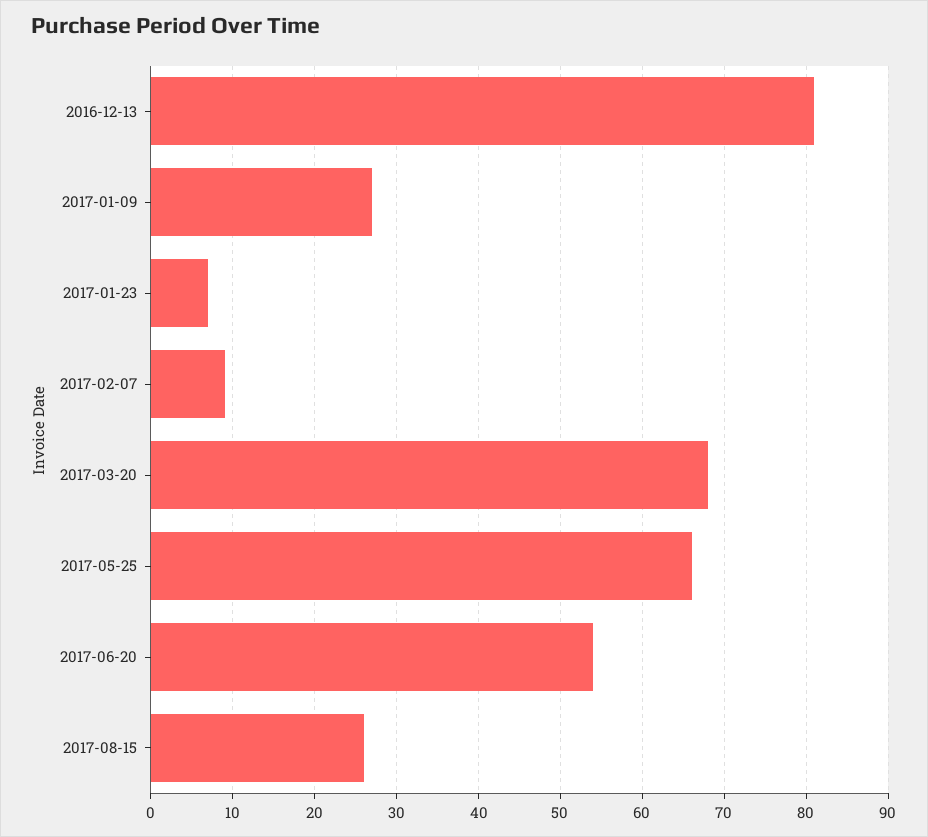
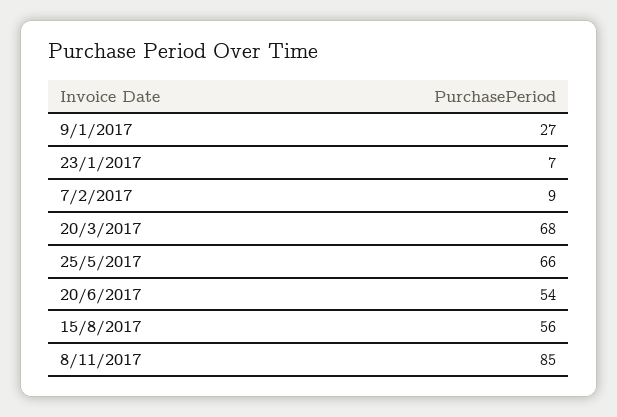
2016-12-13: 81 -> none
2017-08-15: 26 -> 56
8/11/2017: none -> 85

